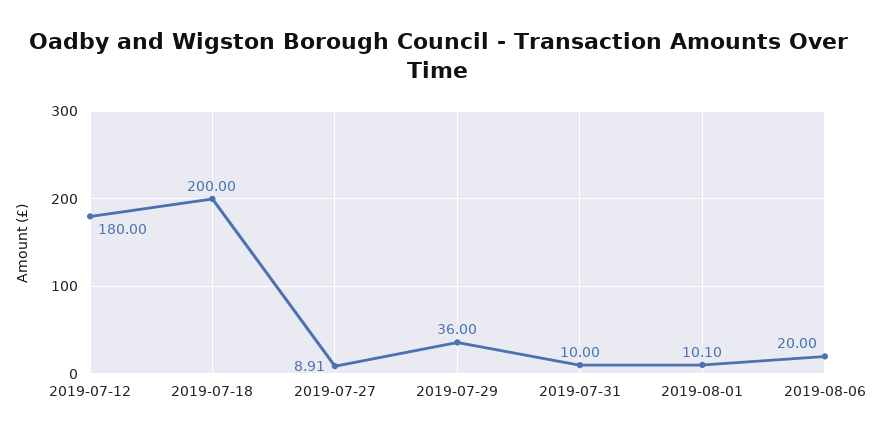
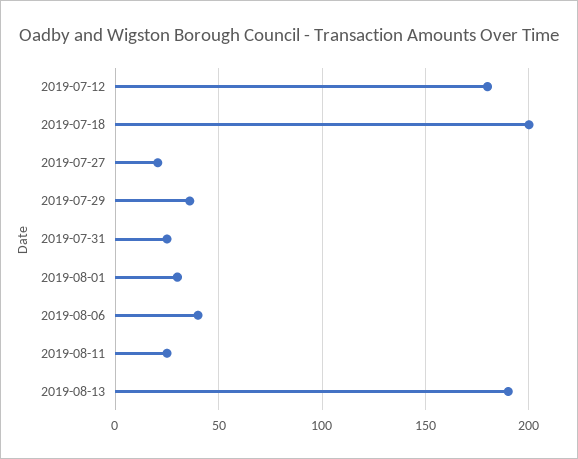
2019-07-27: 8.91 -> 20
2019-07-31: 10 -> 25
2019-08-01: 10.1 -> 30
2019-08-06: 20 -> 40
2019-08-11: none -> 25
2019-08-13: none -> 190

